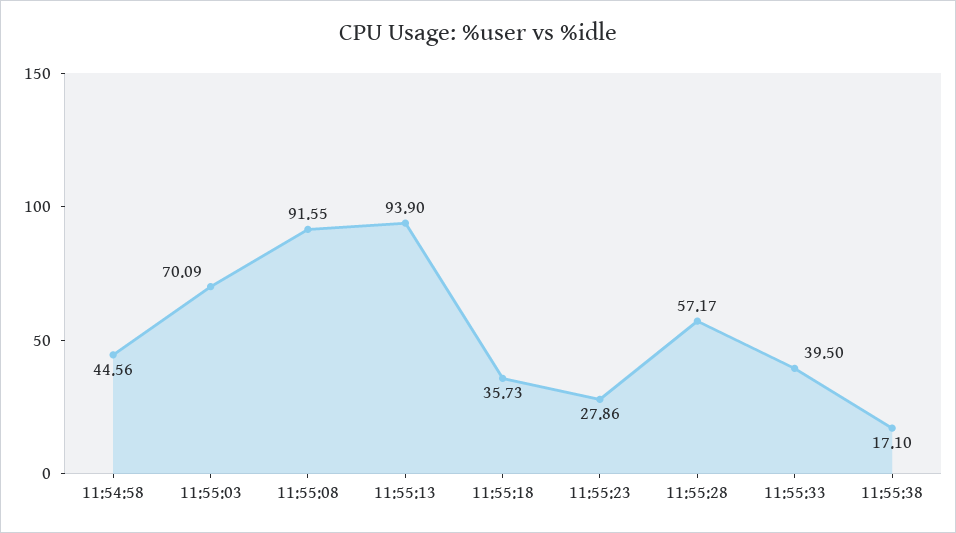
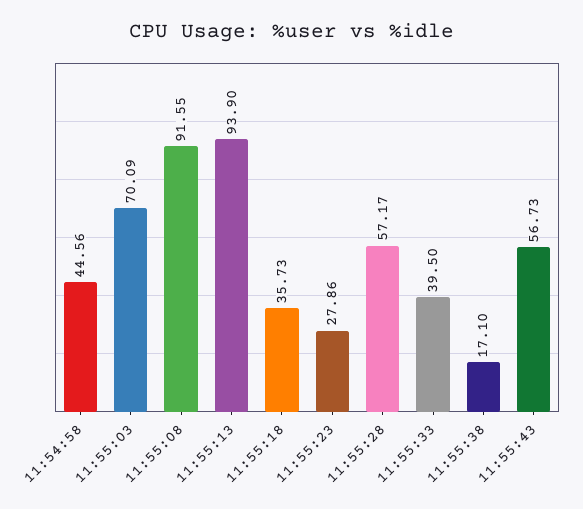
11:55:43: none -> 56.73

